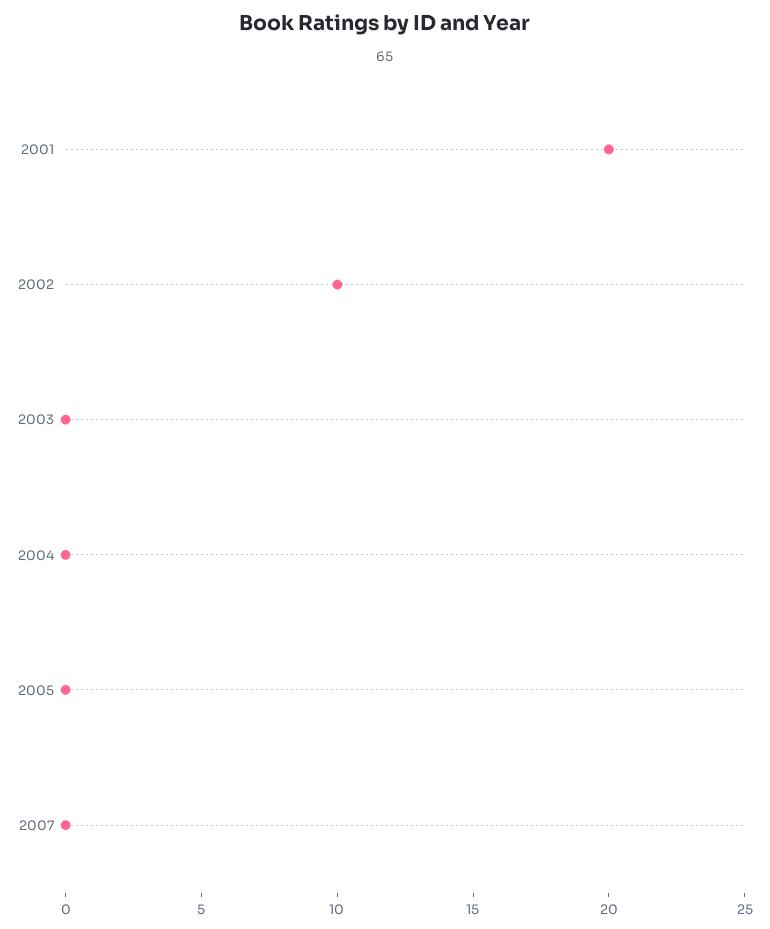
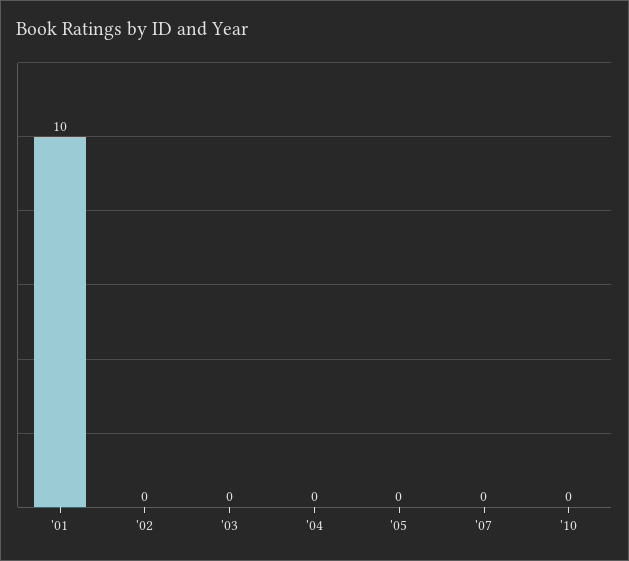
2001: 20 -> 10
2002: 10 -> 0
'10: none -> 0

